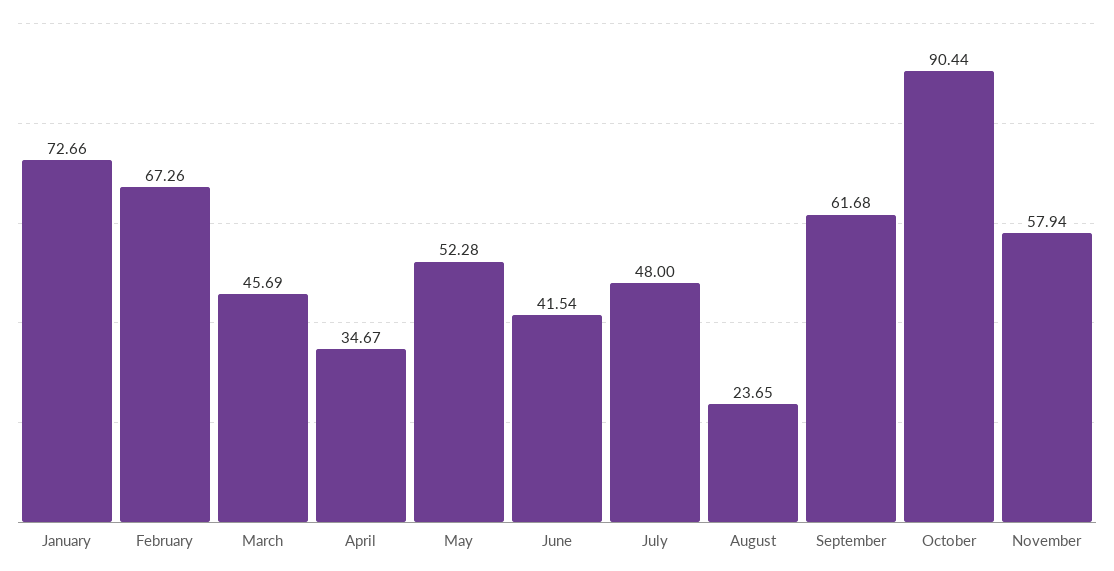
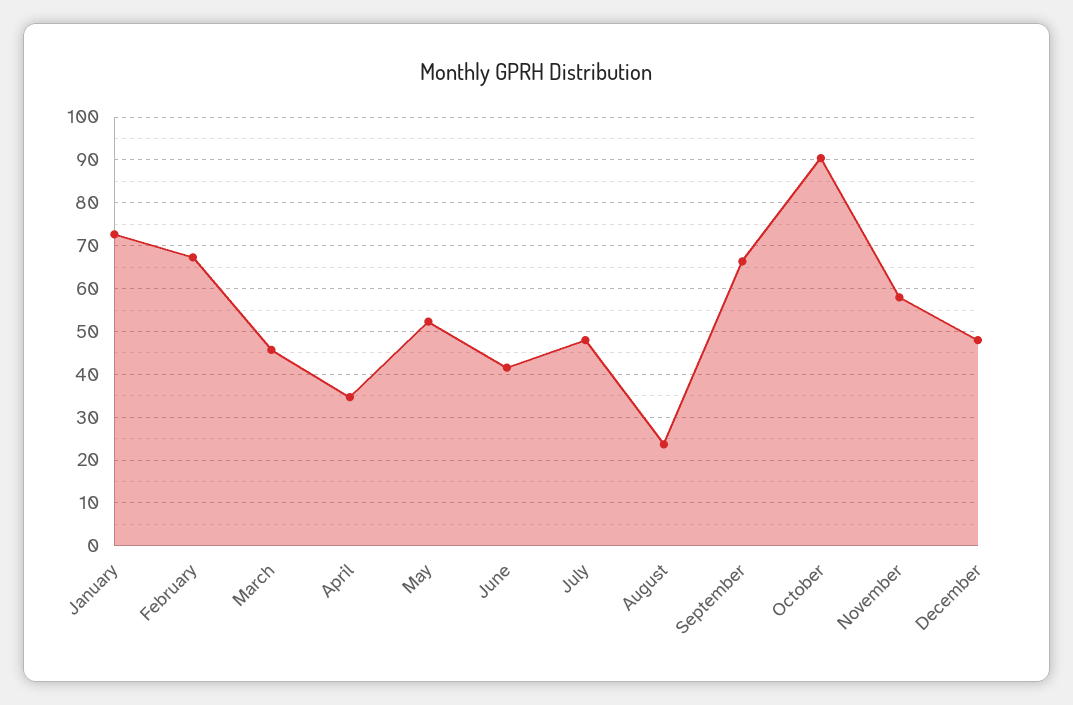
September: 61.68 -> 66
December: none -> 48

